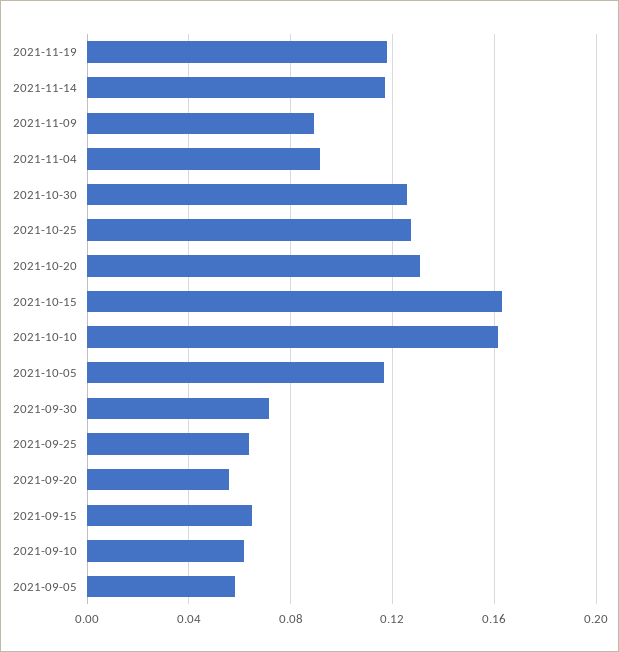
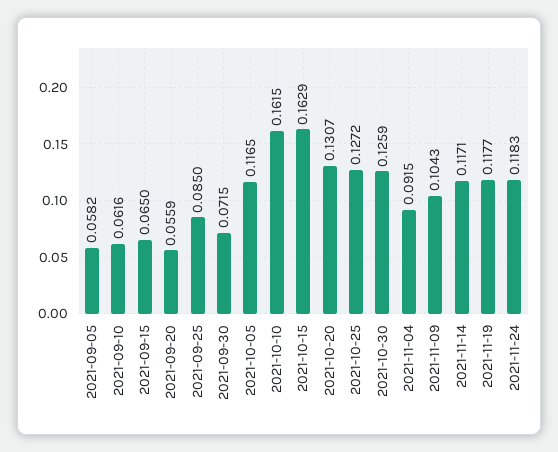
2021-11-09: 0.09 -> 0.1043
2021-09-25: 0.065 -> 0.085
2021-11-24: none -> 0.1183

